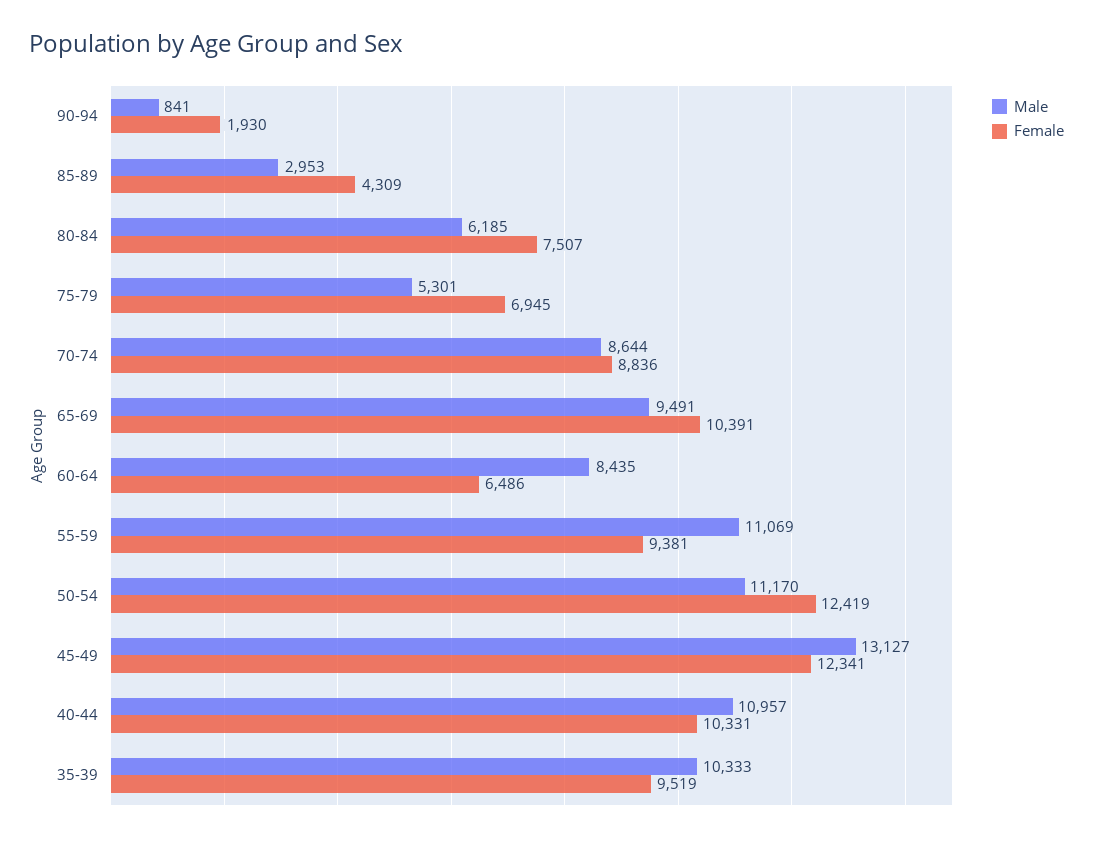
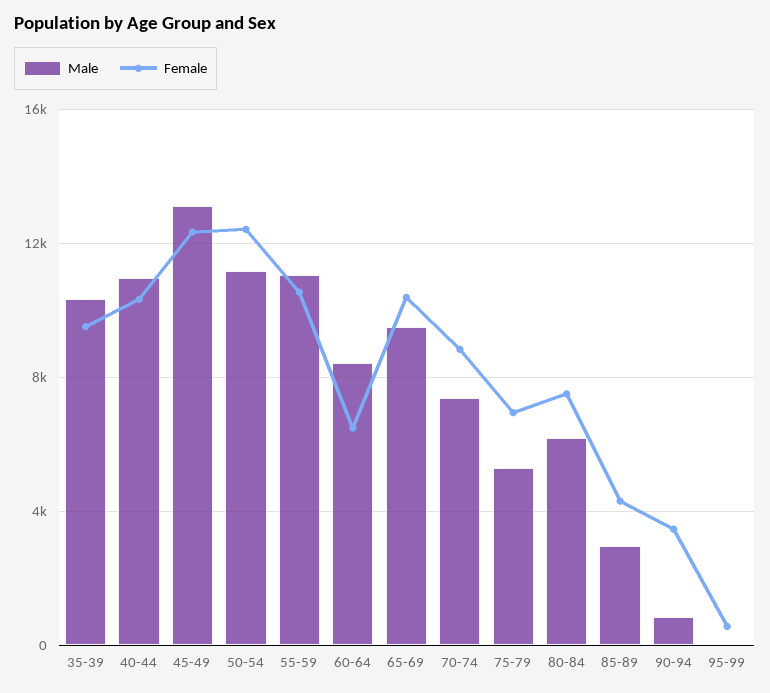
Female, 90-94: 1930 -> 3500
Male, 70-74: 8644 -> 7500
Female, 55-59: 9381 -> 10500
Male, 95-99: none -> 0
Female, 95-99: none -> 500

